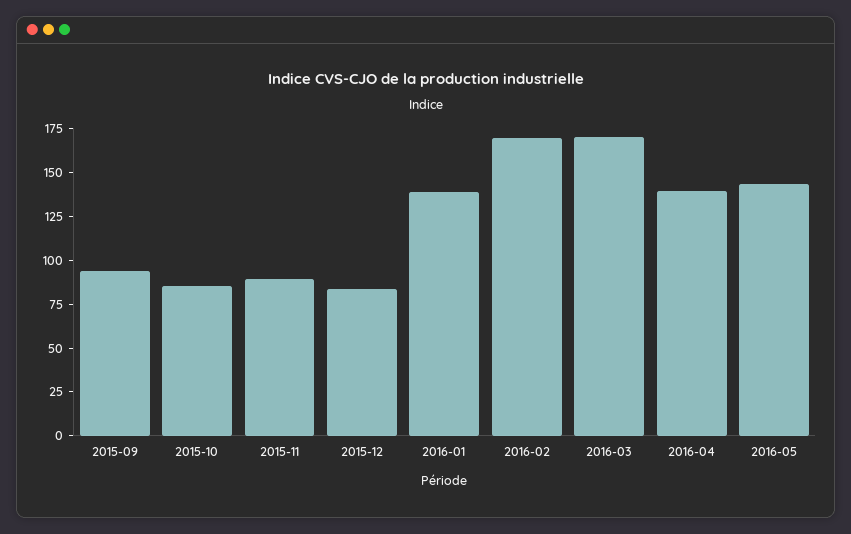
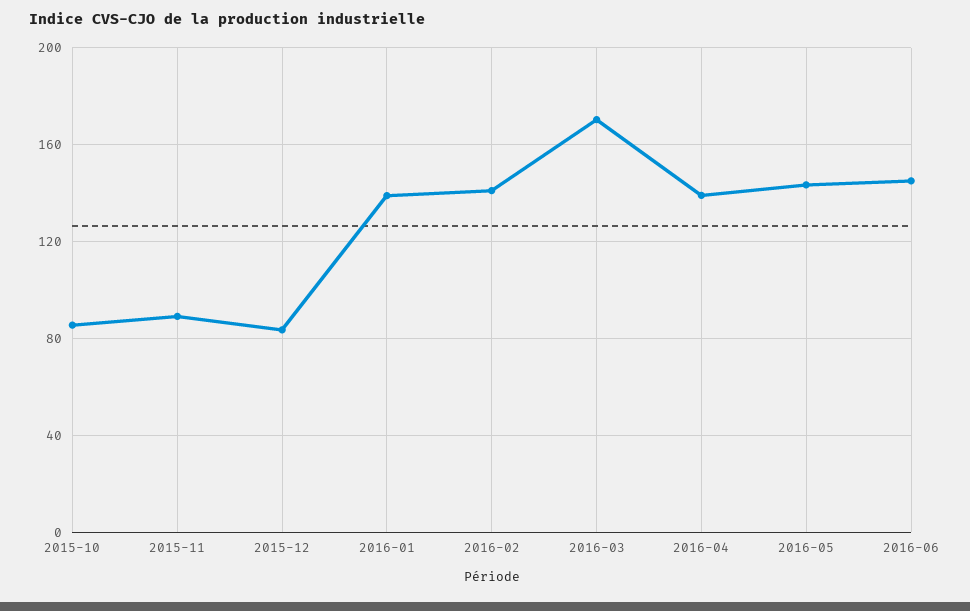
2015-09: 95 -> none
2016-02: 170 -> 140
2016-06: none -> 145

